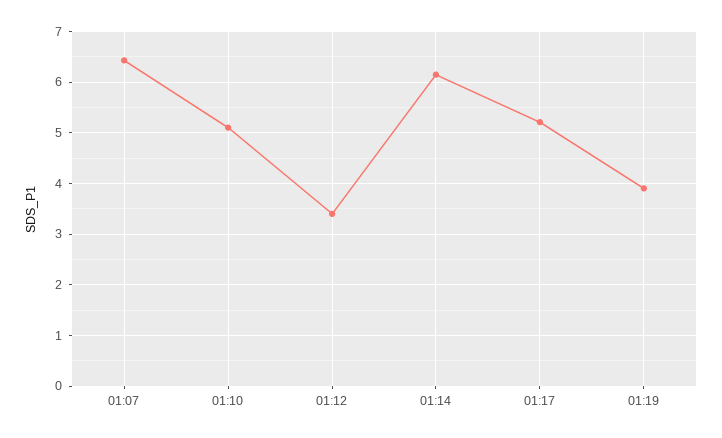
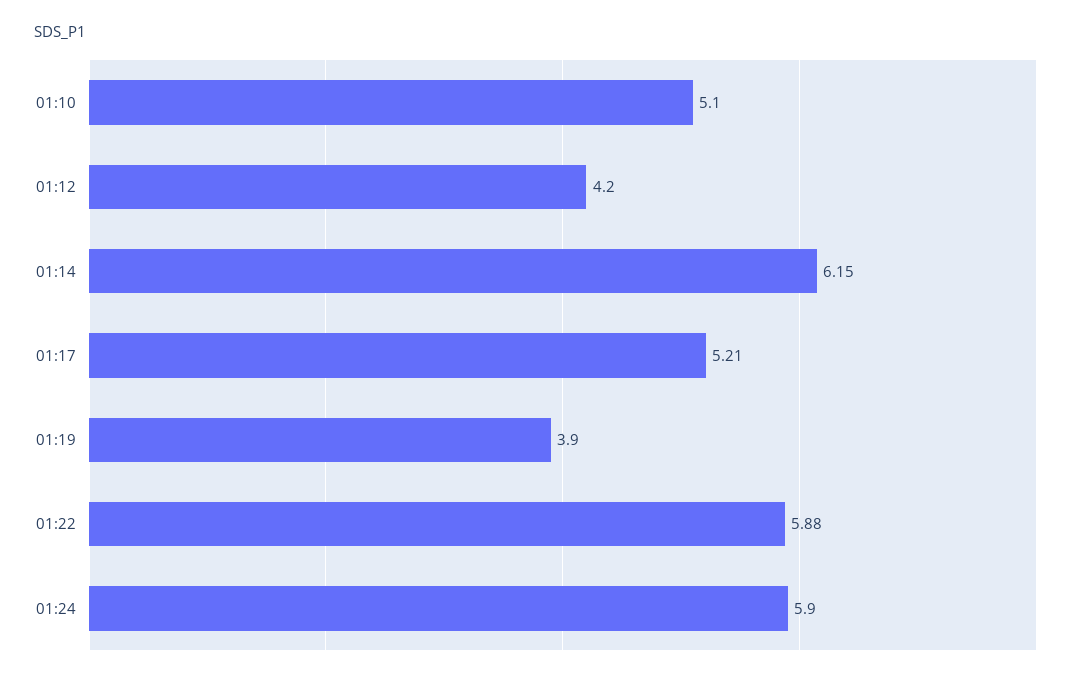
01:07: 6.4 -> none
01:12: 3.4 -> 4.2
01:22: none -> 5.88
01:24: none -> 5.9

